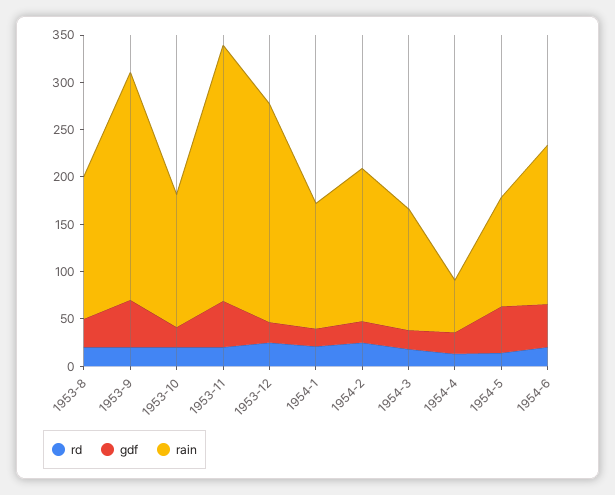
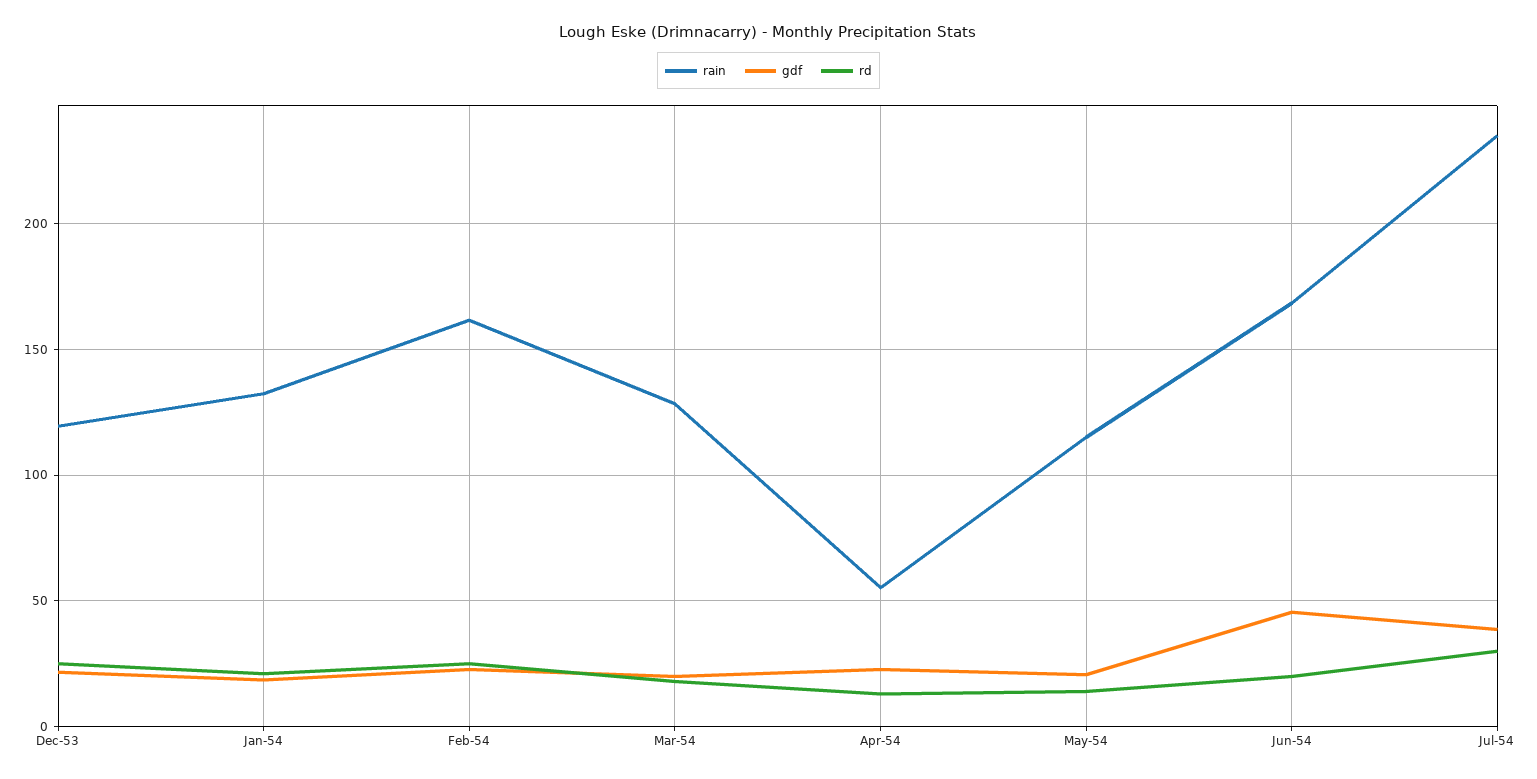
rd, 1953-8: 20 -> none
gdf, 1953-8: 30 -> none
rain, 1953-8: 150 -> none
rd, 1953-9: 20 -> none
gdf, 1953-9: 50 -> none
rain, 1953-9: 240 -> none
rd, 1953-10: 20 -> none
gdf, 1953-10: 20 -> none
rain, 1953-10: 140 -> none
rd, 1953-11: 20 -> none
gdf, 1953-11: 50 -> none
rain, 1953-11: 270 -> none
rain, 1953-12: 230 -> 120
gdf, 1954-5: 50 -> 20
rain, Jul-54: none -> 235
gdf, Jul-54: none -> 40
rd, Jul-54: none -> 30

